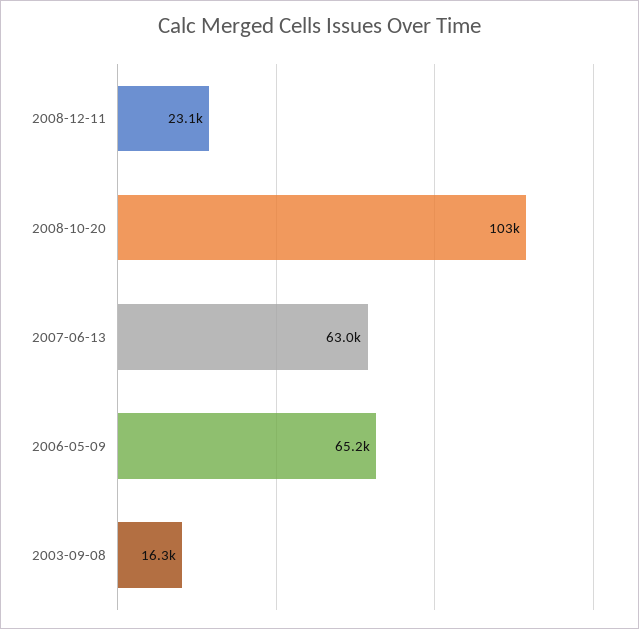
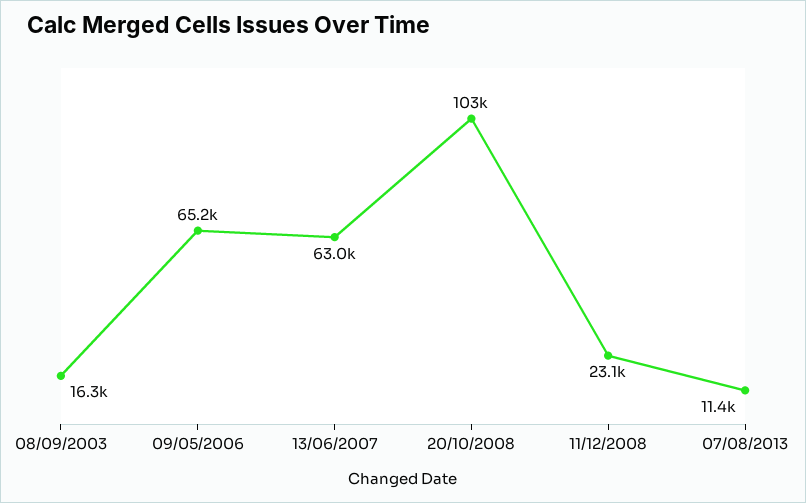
07/08/2013: none -> 11400

